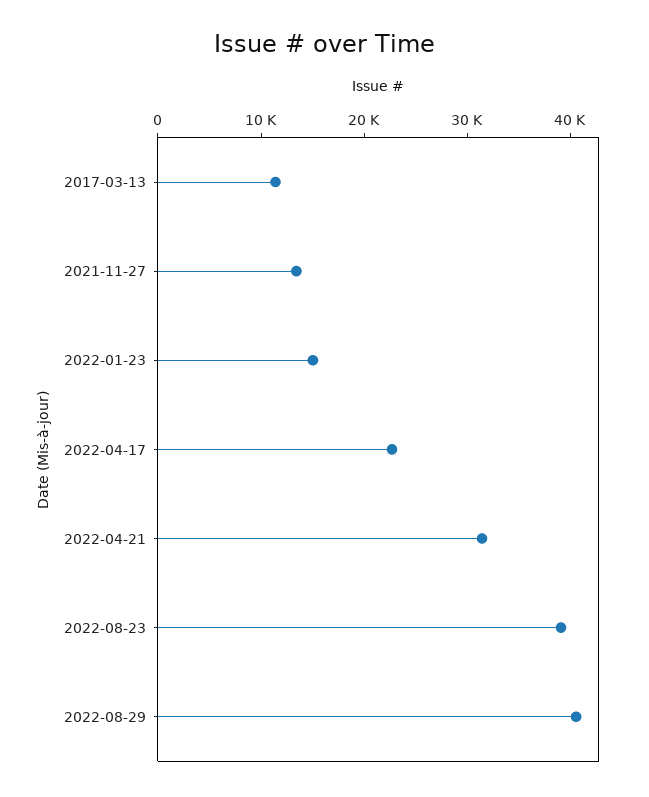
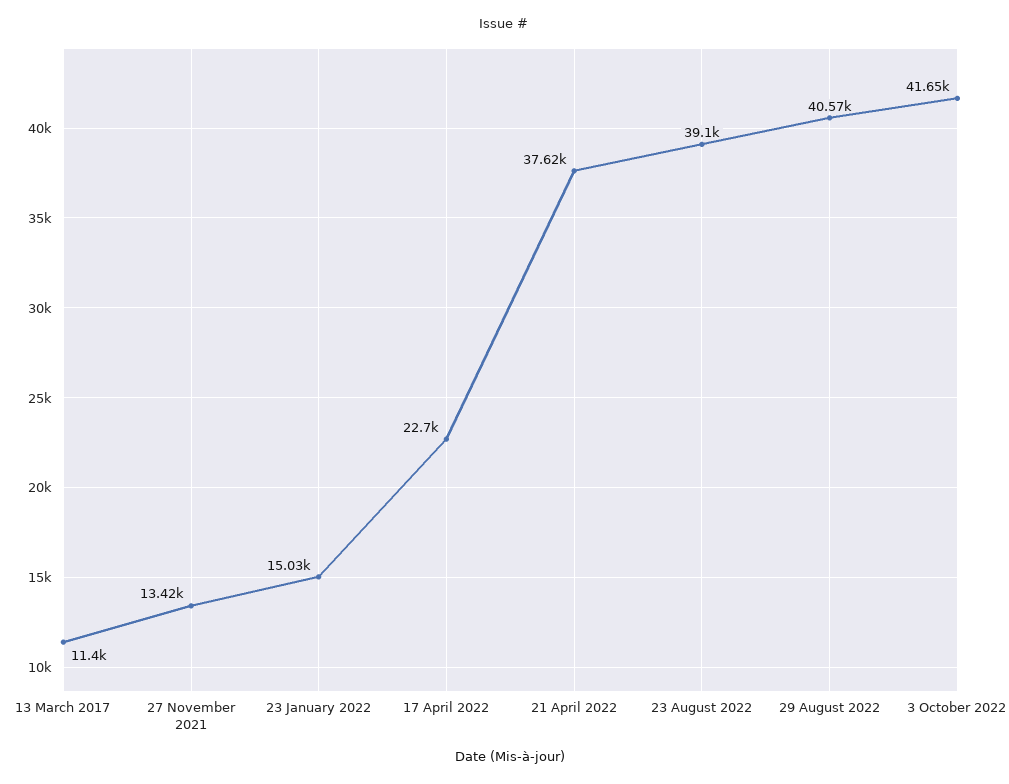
2022-04-21: 32000 -> 37620
3 October 2022: none -> 41650

